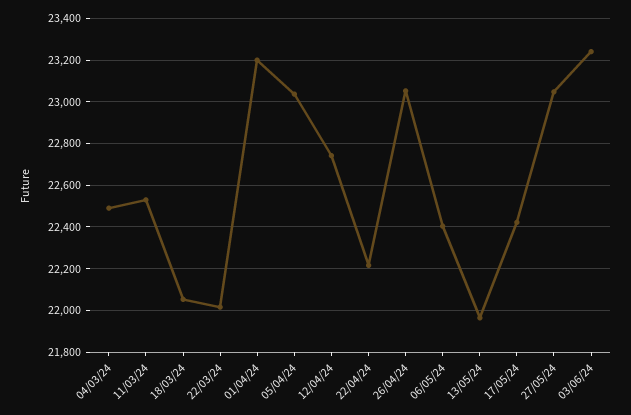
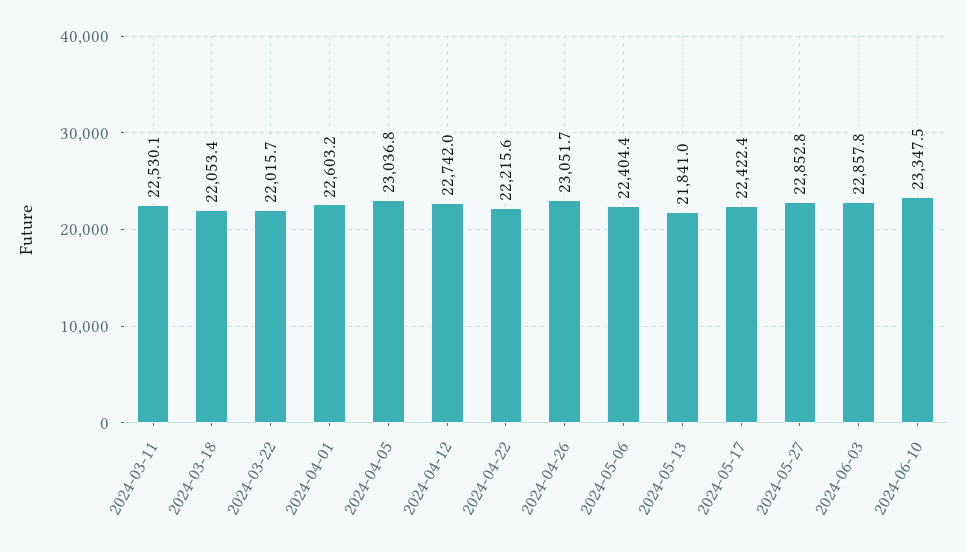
04/03/24: 22500 -> none
01/04/24: 23200 -> 22603.2
13/05/24: 21950 -> 21841
27/05/24: 23050 -> 22852.8
03/06/24: 23250 -> 22857.8
2024-06-10: none -> 23347.5

